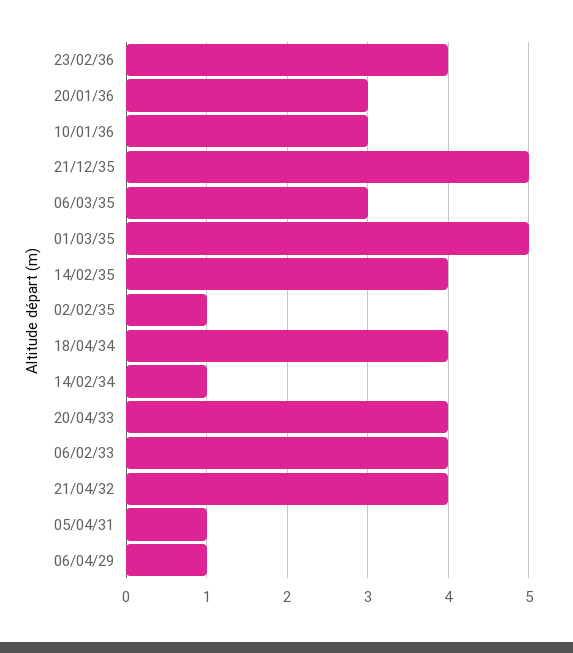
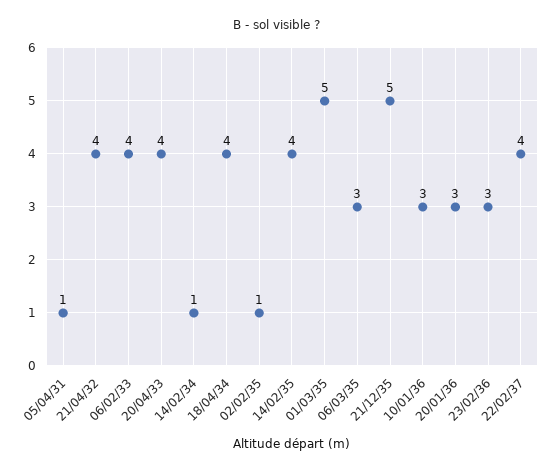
23/02/36: 4 -> 3
06/04/29: 1 -> none
22/02/37: none -> 4

